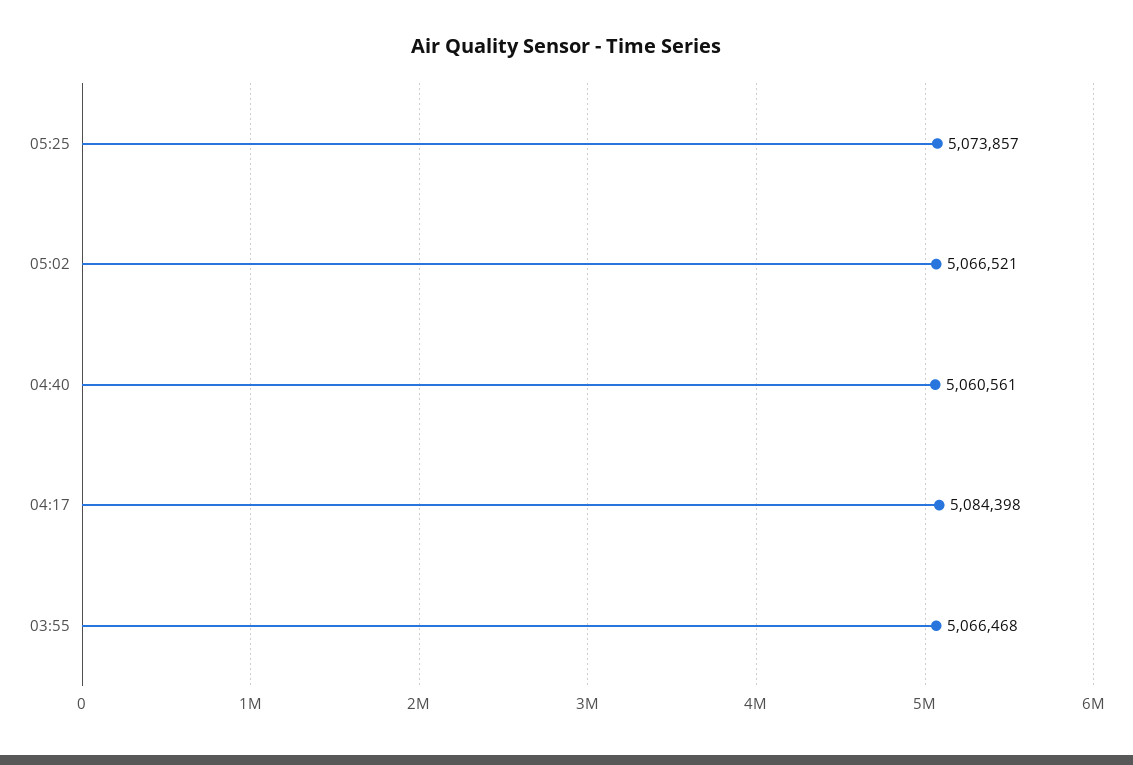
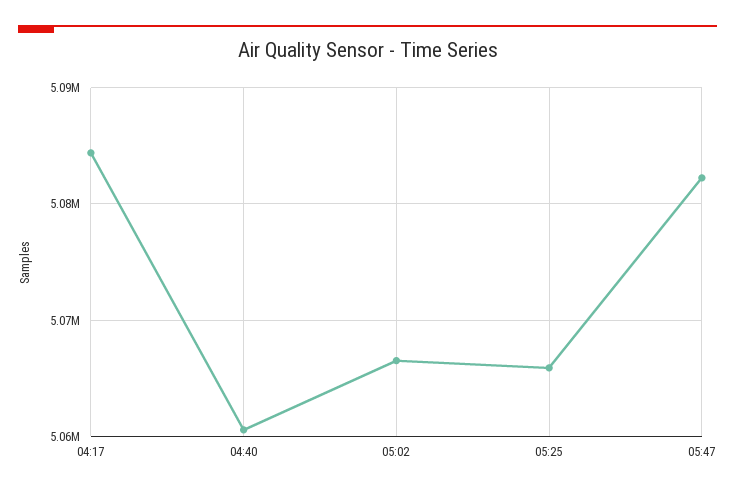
05:25: 5073857 -> 5066000
03:55: 5066468 -> none
05:47: none -> 5082000

